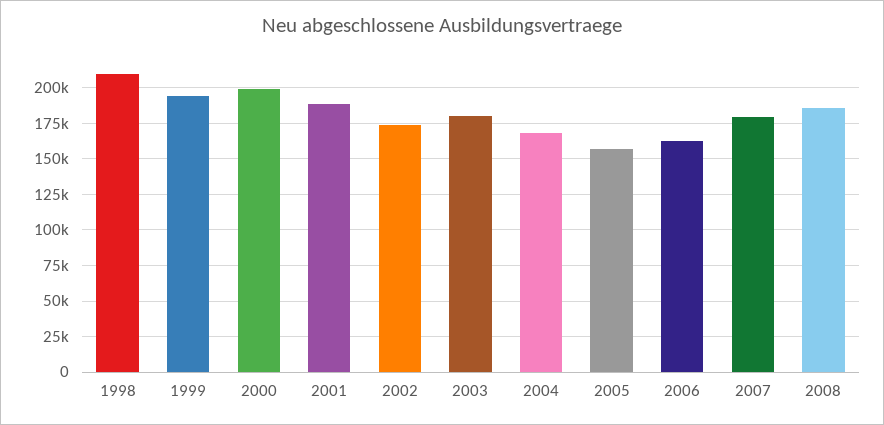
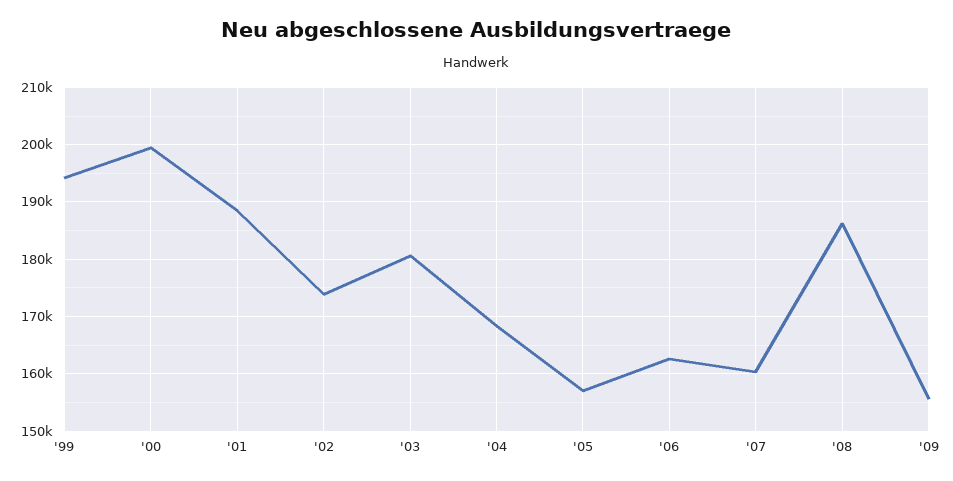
1998: 210000 -> none
2007: 180000 -> 160000
'09: none -> 156000

